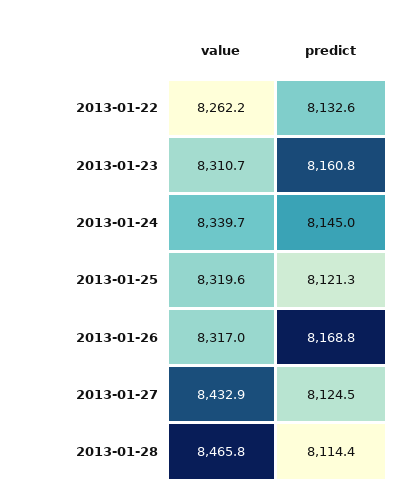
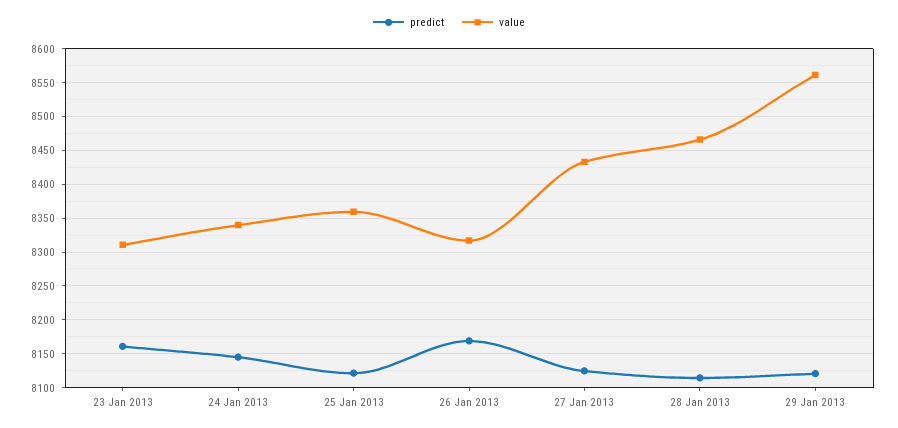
value, 2013-01-22: 8262.2 -> none
predict, 2013-01-22: 8132.6 -> none
value, 2013-01-25: 8319.6 -> 8360
predict, 29 Jan 2013: none -> 8120
value, 29 Jan 2013: none -> 8560

